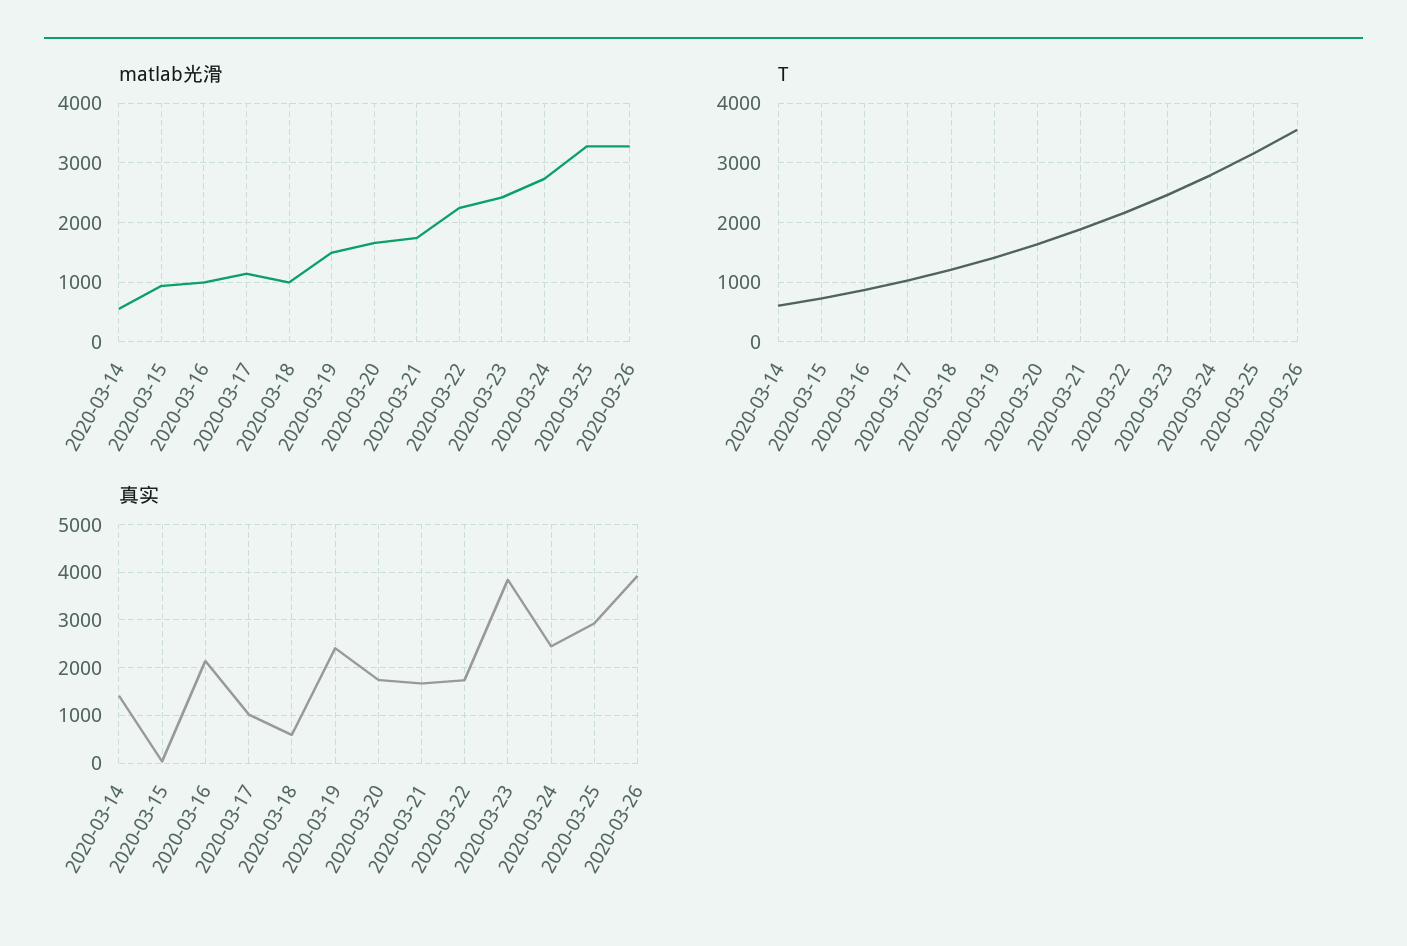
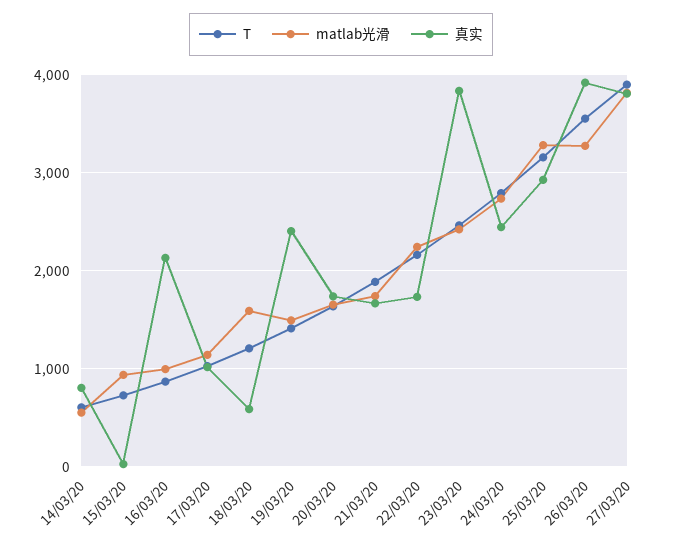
matlab光滑, 2020-03-18: 1000 -> 1600
真实, 2020-03-14: 1400 -> 800
T, 27/03/20: none -> 3900
matlab光滑, 27/03/20: none -> 3800
真实, 27/03/20: none -> 3800

